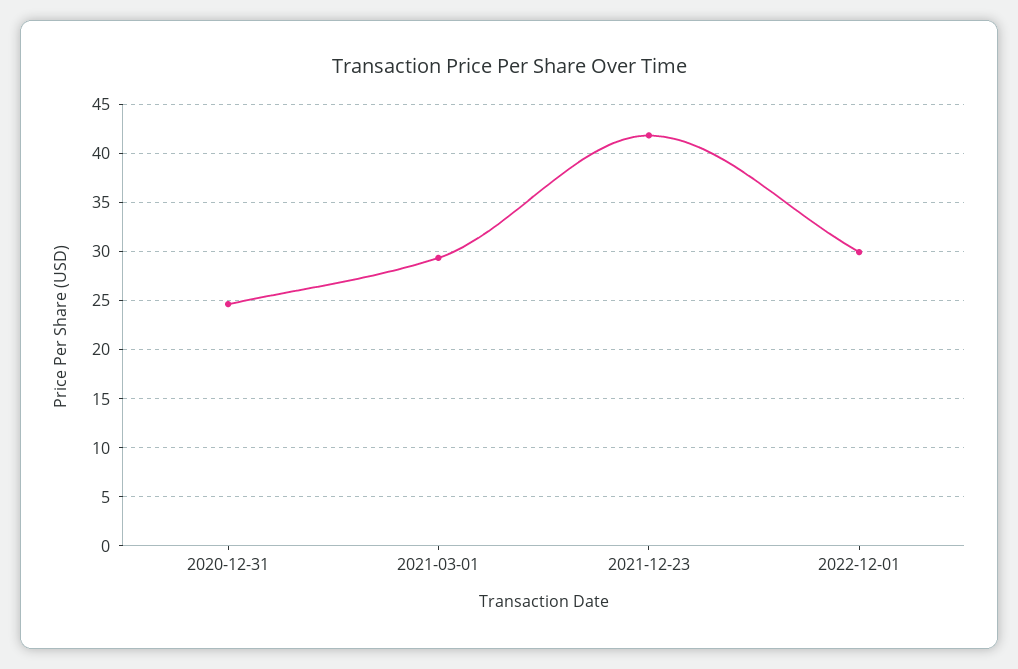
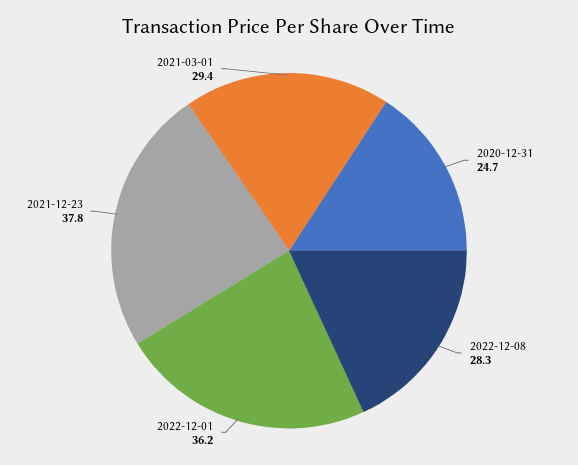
2021-12-23: 42 -> 37.8
2022-12-01: 30 -> 36.2
2022-12-08: none -> 28.3

